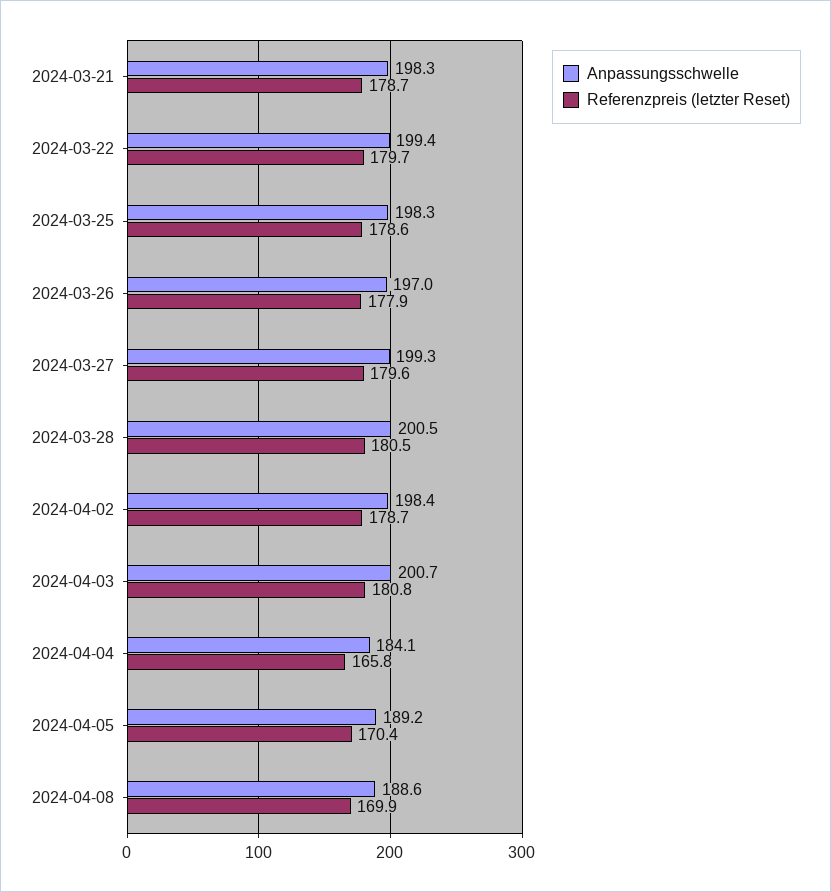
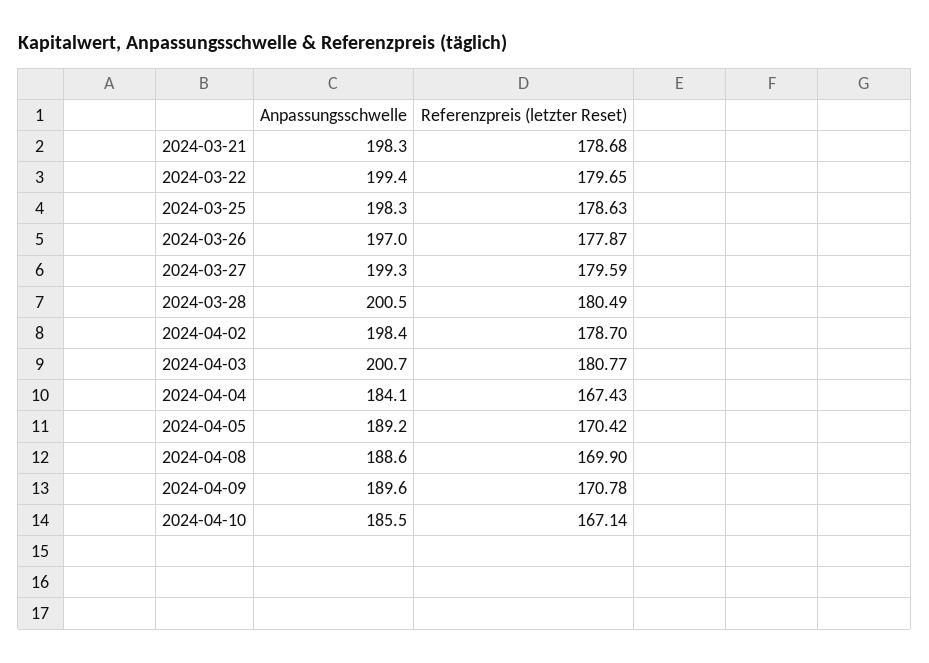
Referenzpreis (letzter Reset), 2024-04-04: 165.8 -> 167.43
Anpassungsschwelle, 2024-04-09: none -> 189.6
Referenzpreis (letzter Reset), 2024-04-09: none -> 170.78
Anpassungsschwelle, 2024-04-10: none -> 185.5
Referenzpreis (letzter Reset), 2024-04-10: none -> 167.14

